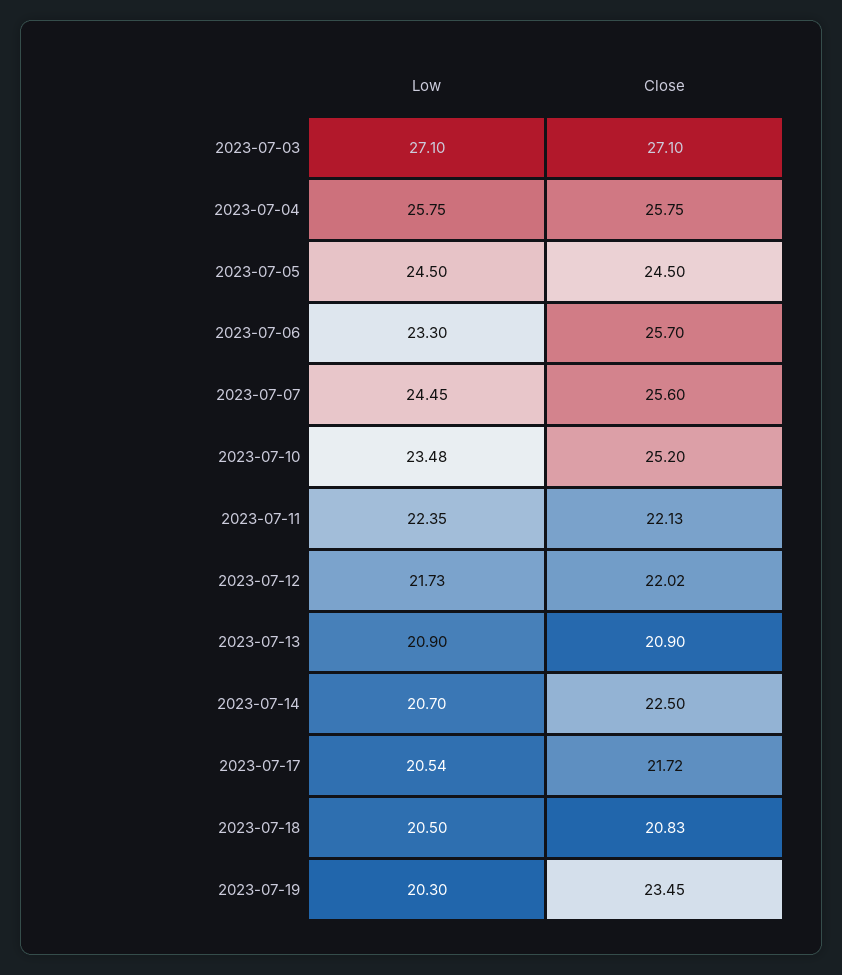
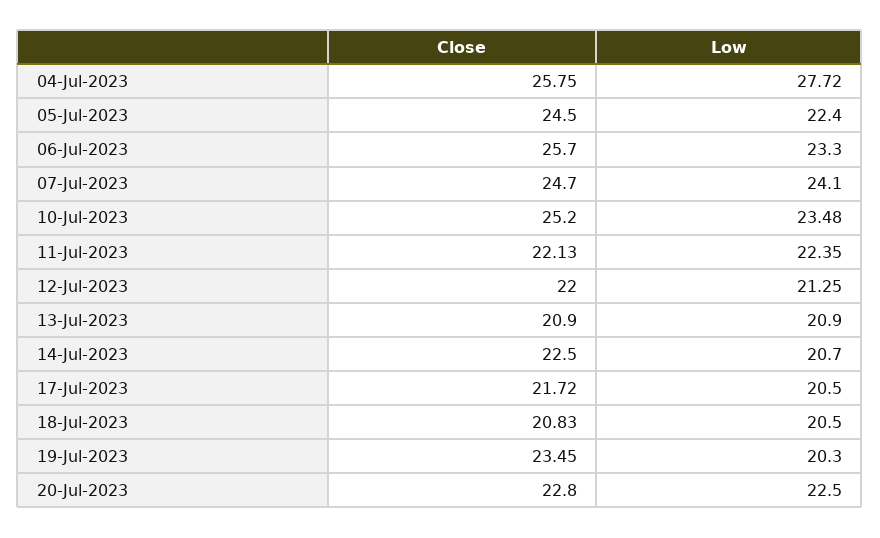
Low, 2023-07-03: 27.1 -> none
Close, 2023-07-03: 27.1 -> none
Low, 2023-07-04: 25.75 -> 27.72
Low, 2023-07-05: 24.5 -> 22.4
Low, 2023-07-07: 24.45 -> 24.1
Close, 2023-07-07: 25.6 -> 24.7
Low, 2023-07-12: 21.73 -> 21.25
Close, 2023-07-12: 22.02 -> 22
Low, 2023-07-17: 20.54 -> 20.5
Close, 20-Jul-2023: none -> 22.8
Low, 20-Jul-2023: none -> 22.5

